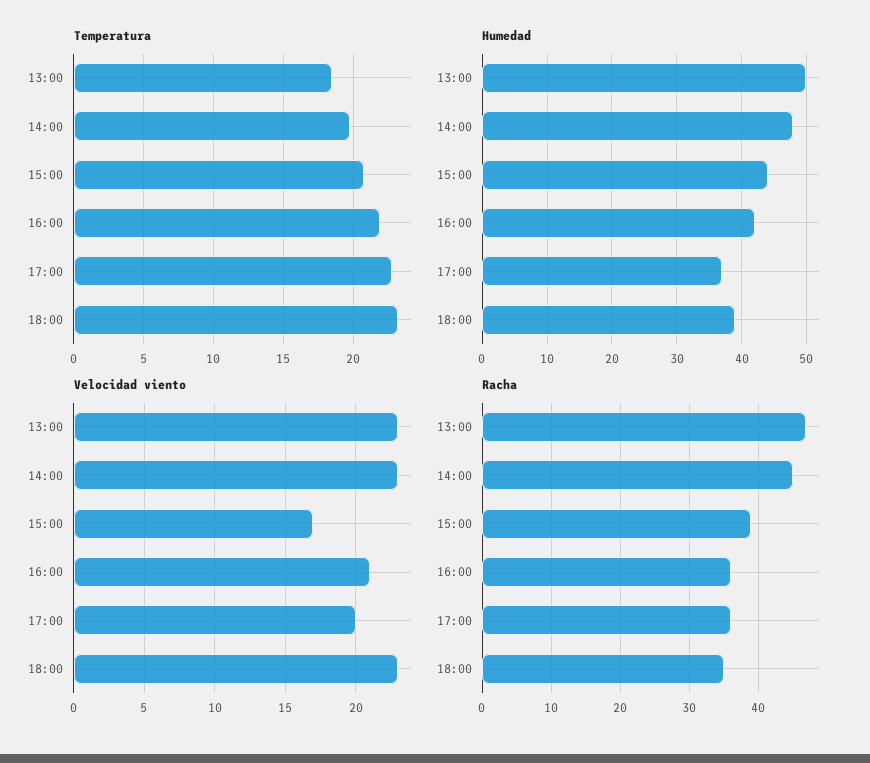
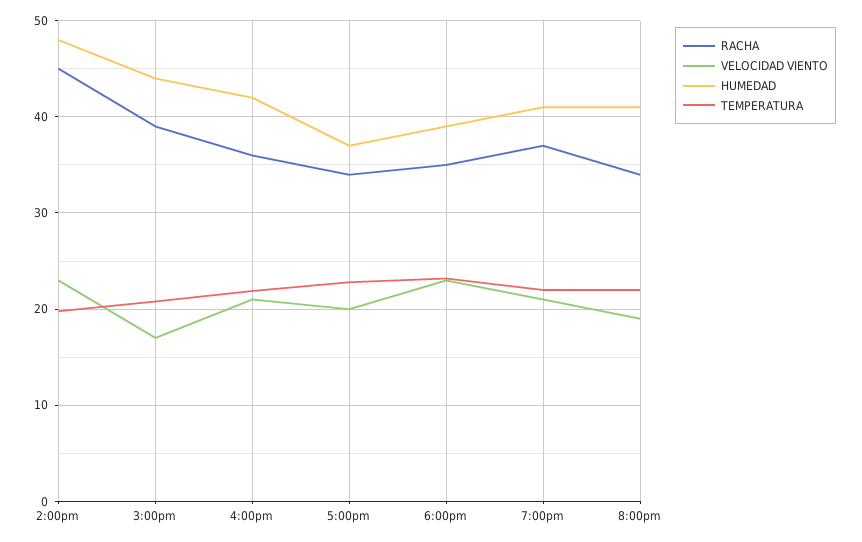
Temperatura, 13:00: 18.5 -> none
Humedad, 13:00: 50 -> none
Velocidad viento, 13:00: 23 -> none
Racha, 13:00: 47 -> none
Racha, 17:00: 36 -> 34
Racha, 7:00pm: none -> 37
Velocidad viento, 7:00pm: none -> 21
Humedad, 7:00pm: none -> 41
Temperatura, 7:00pm: none -> 22
Racha, 8:00pm: none -> 34
Velocidad viento, 8:00pm: none -> 19
Humedad, 8:00pm: none -> 41
Temperatura, 8:00pm: none -> 22

